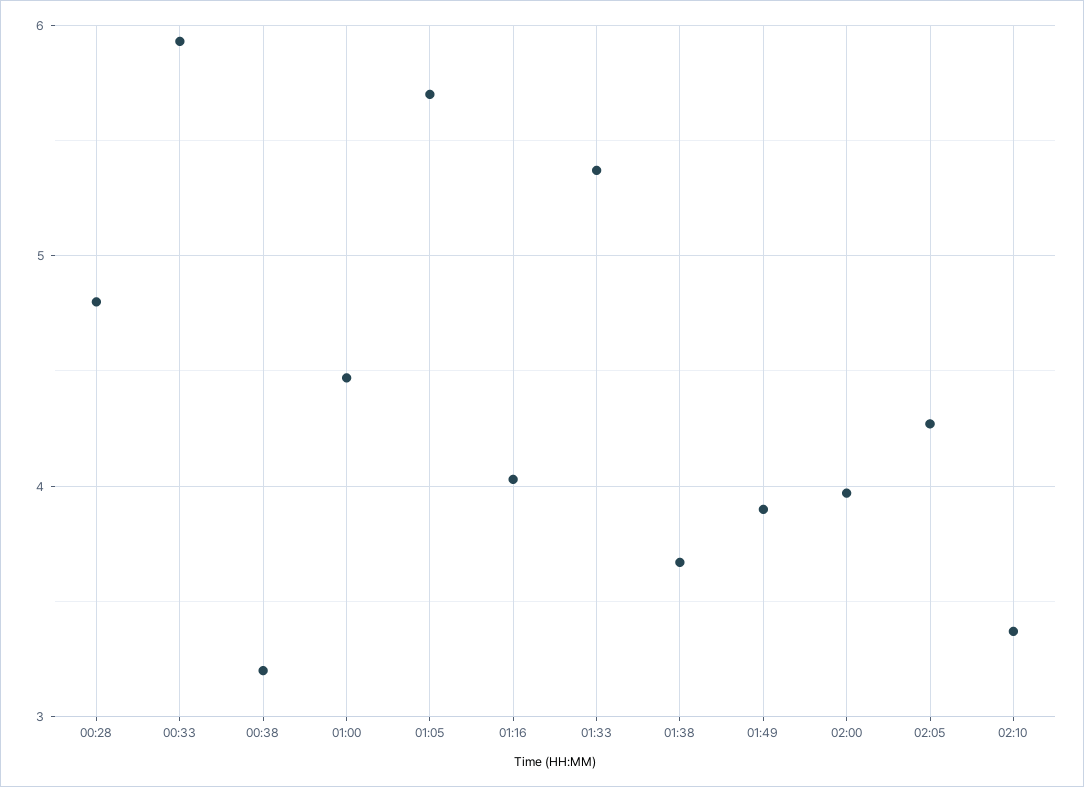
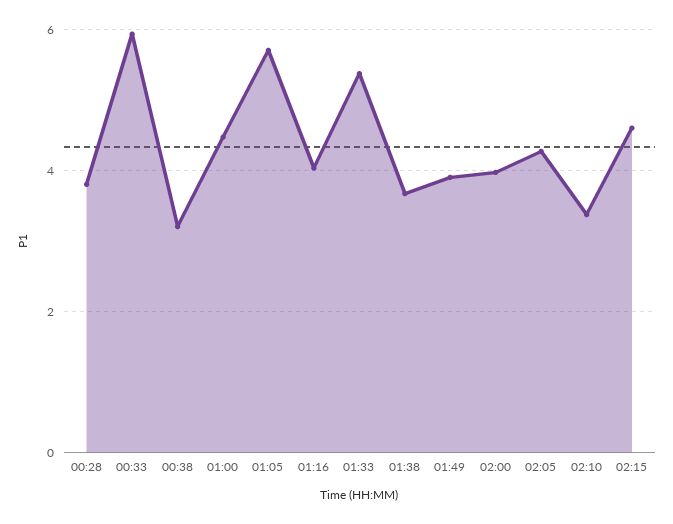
00:28: 4.8 -> 3.8
02:15: none -> 4.6

